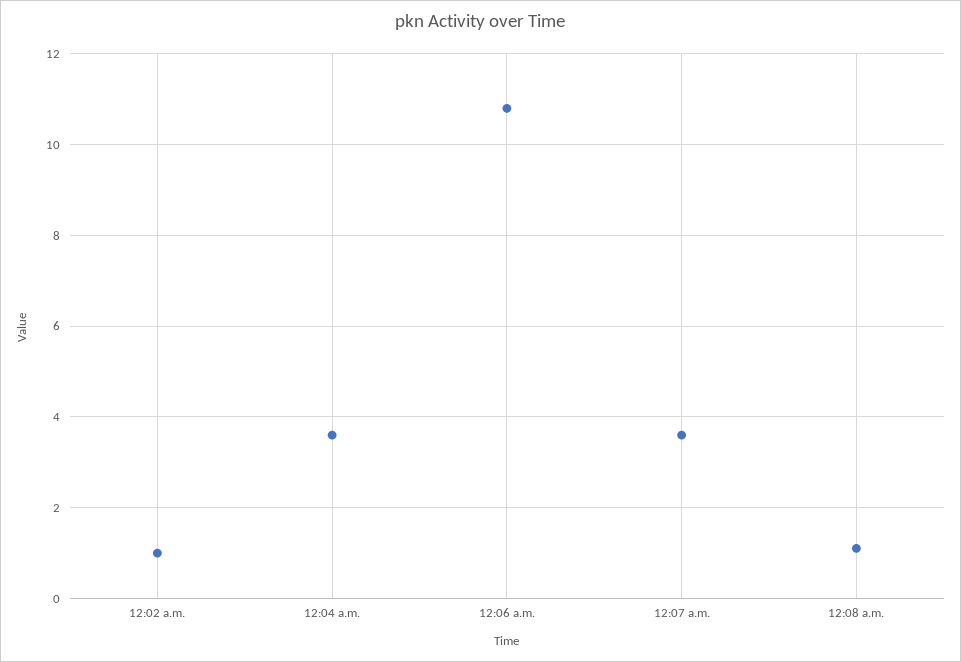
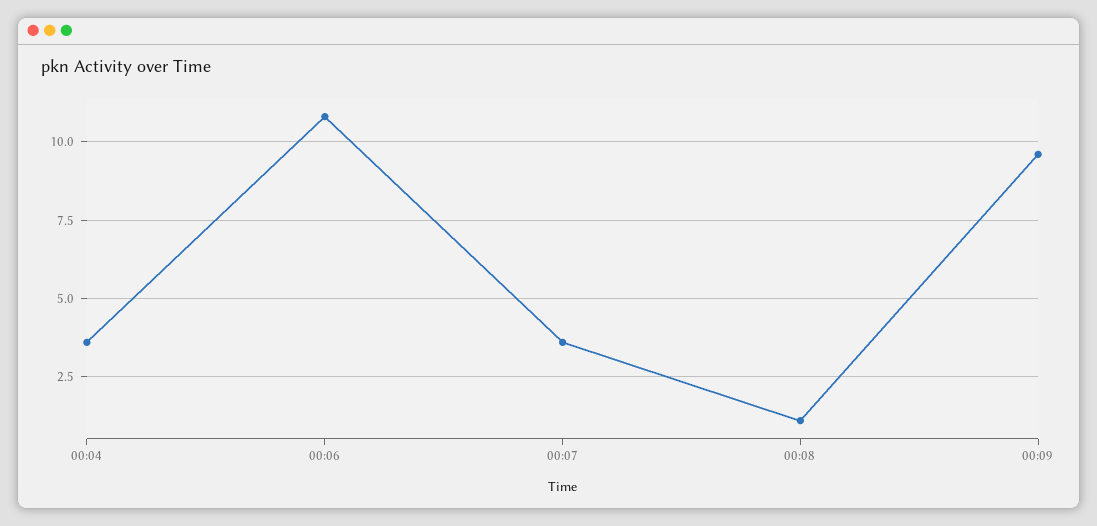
12:02 a.m.: 1 -> none
00:09: none -> 9.5

